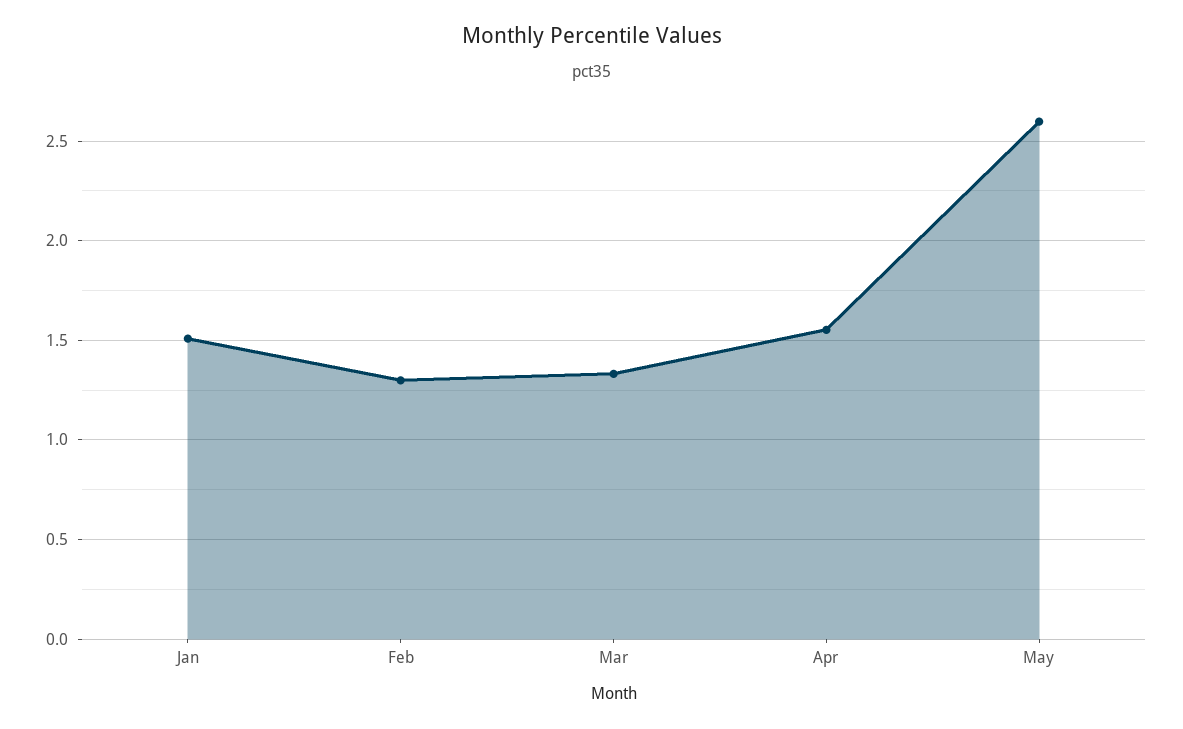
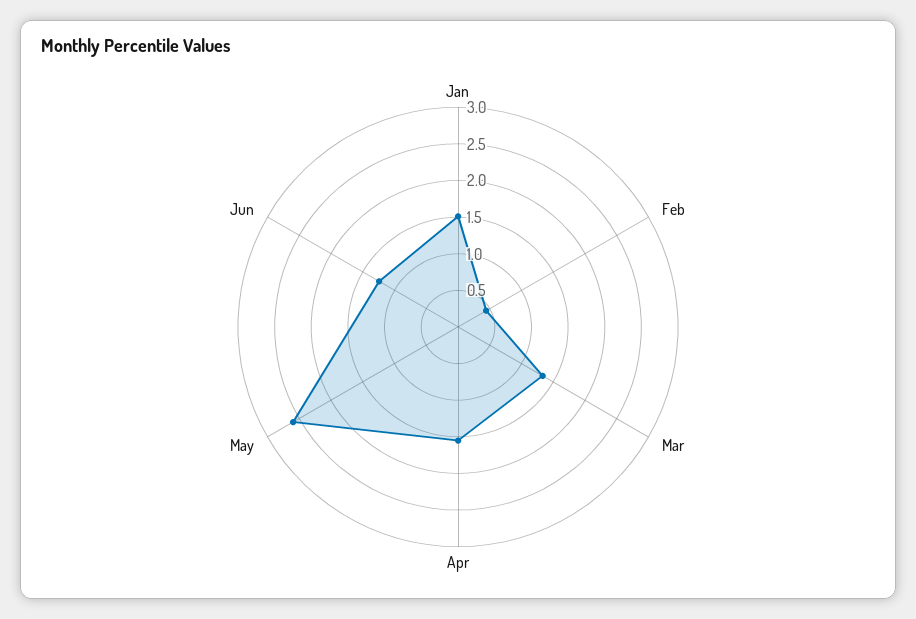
Feb: 1.3 -> 0.5
Jun: none -> 1.25

